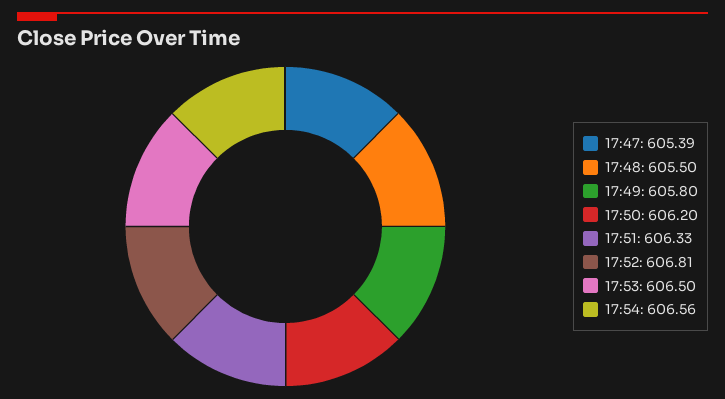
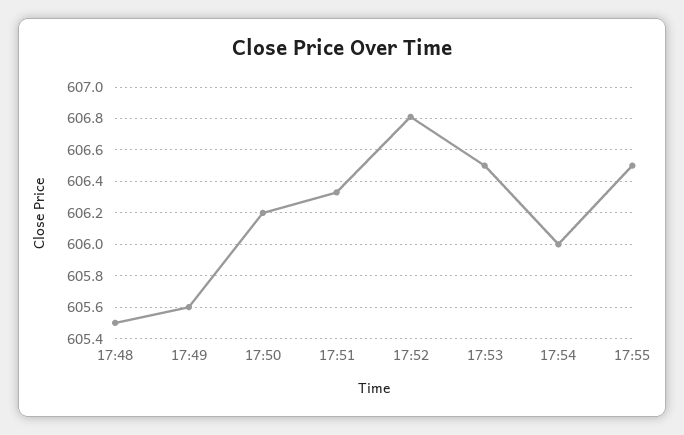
17:47: 605.39 -> none
17:49: 605.8 -> 605.6
17:54: 606.56 -> 606
17:55: none -> 606.5

